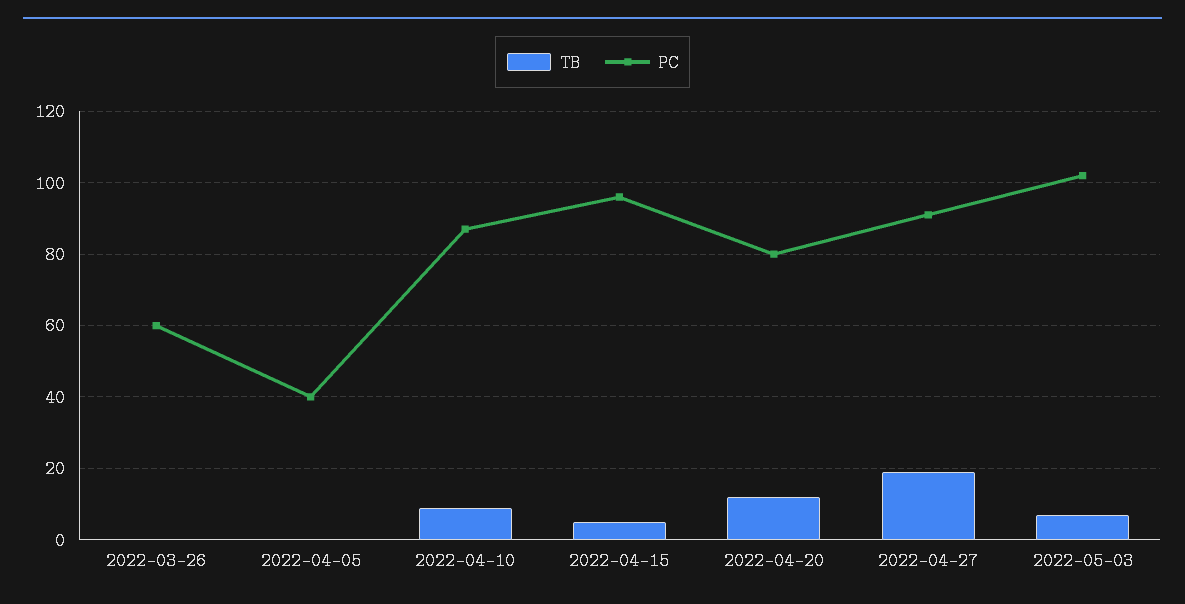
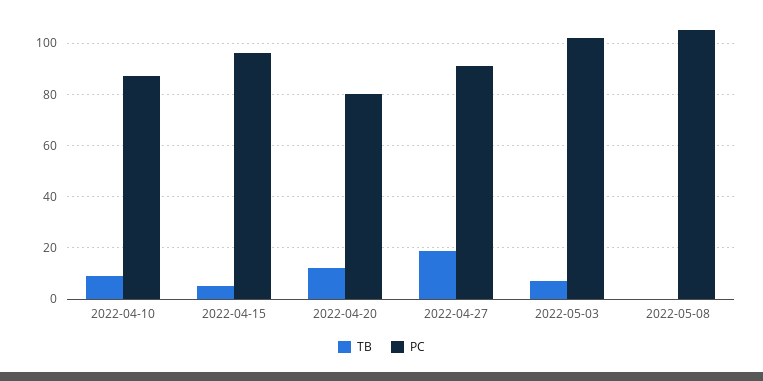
TB, 2022-03-26: 0 -> none
PC, 2022-03-26: 60 -> none
TB, 2022-04-05: 0 -> none
PC, 2022-04-05: 40 -> none
TB, 2022-05-08: none -> 0
PC, 2022-05-08: none -> 105

